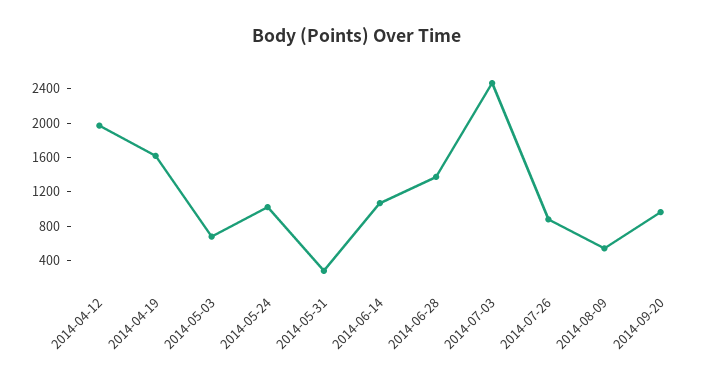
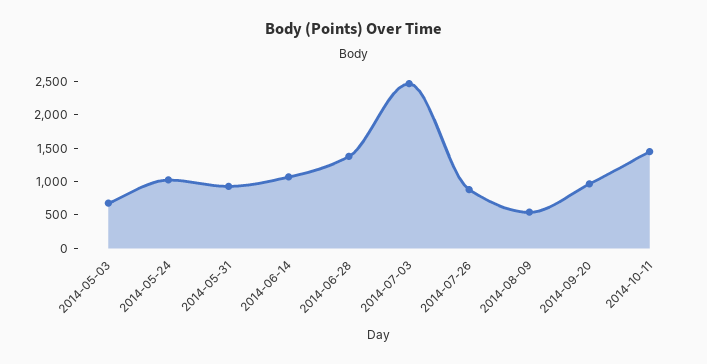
2014-04-12: 2000 -> none
2014-04-19: 1600 -> none
2014-05-31: 300 -> 1000
2014-10-11: none -> 1500

